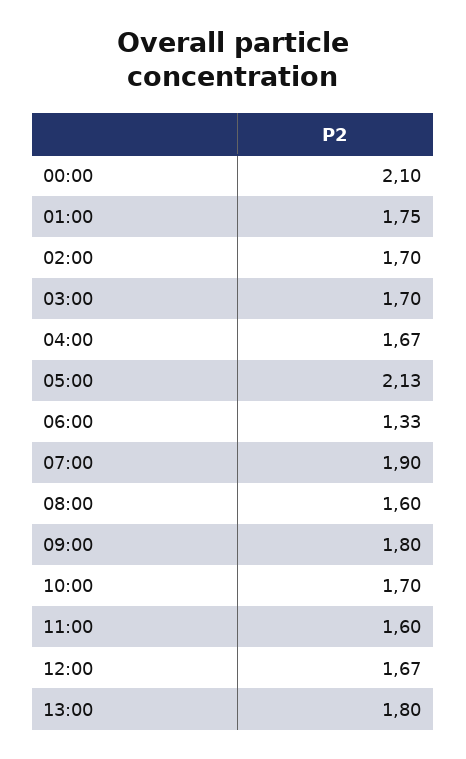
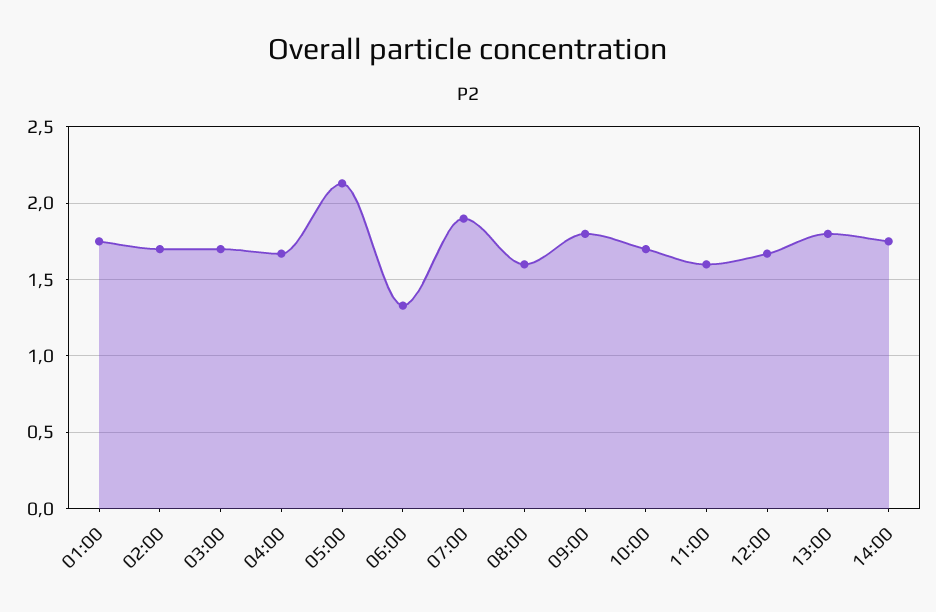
00:00: 2.1 -> none
14:00: none -> 1.75

